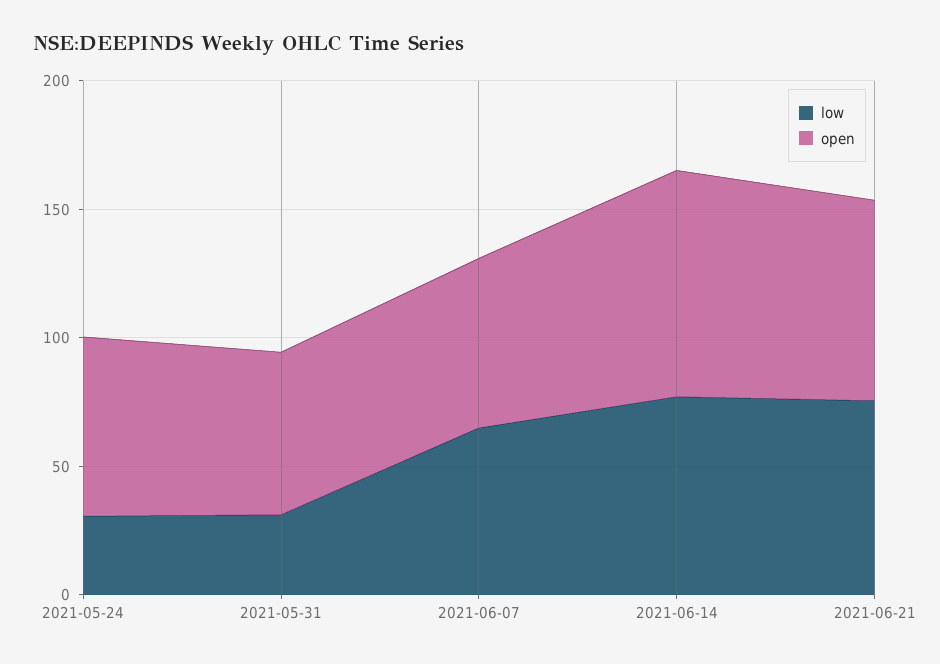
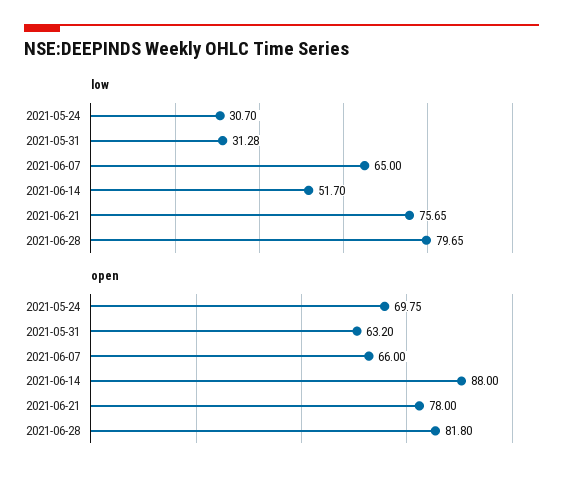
low, 2021-06-14: 80 -> 51.7
low, 2021-06-28: none -> 79.65
open, 2021-06-28: none -> 81.8

